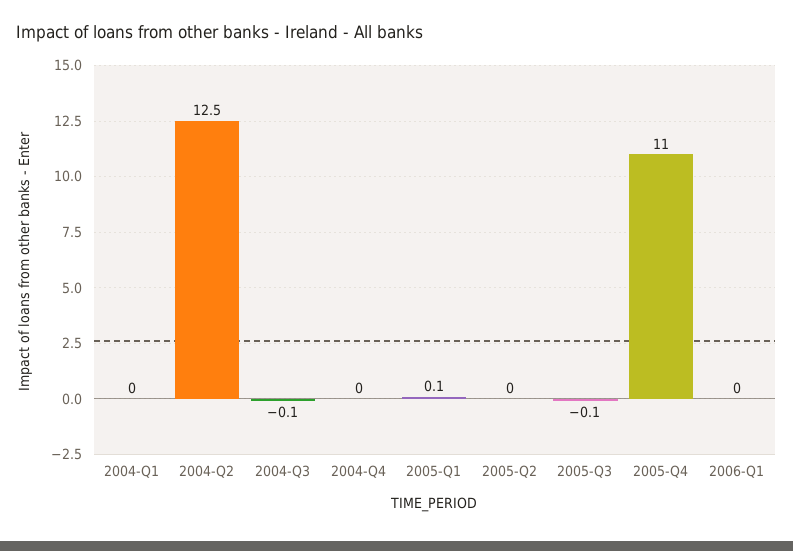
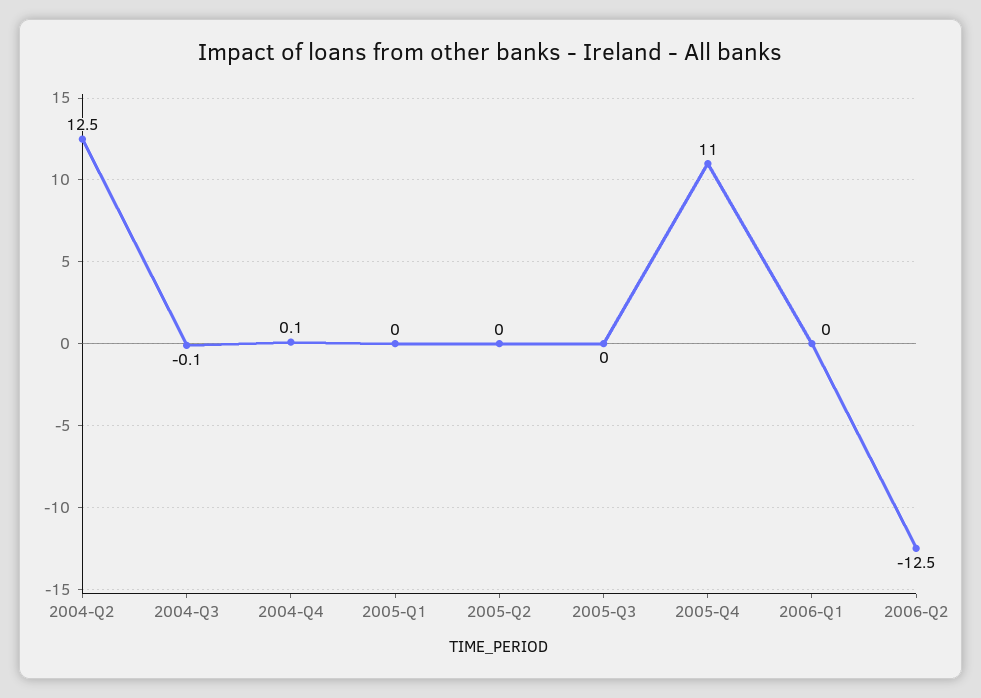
2004-Q1: 0 -> none
2004-Q4: 0 -> 0.1
2005-Q1: 0.1 -> 0
2005-Q3: -0.1 -> 0
2006-Q2: none -> -12.5

